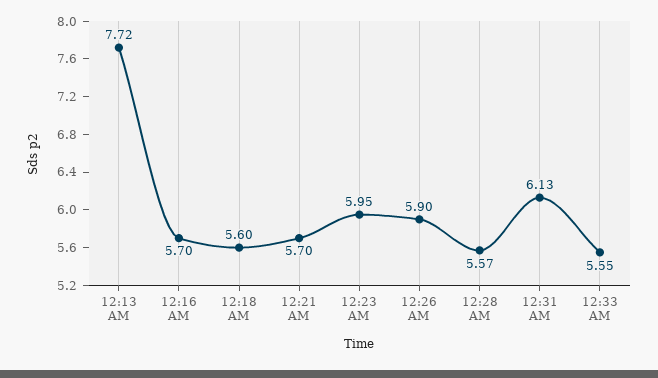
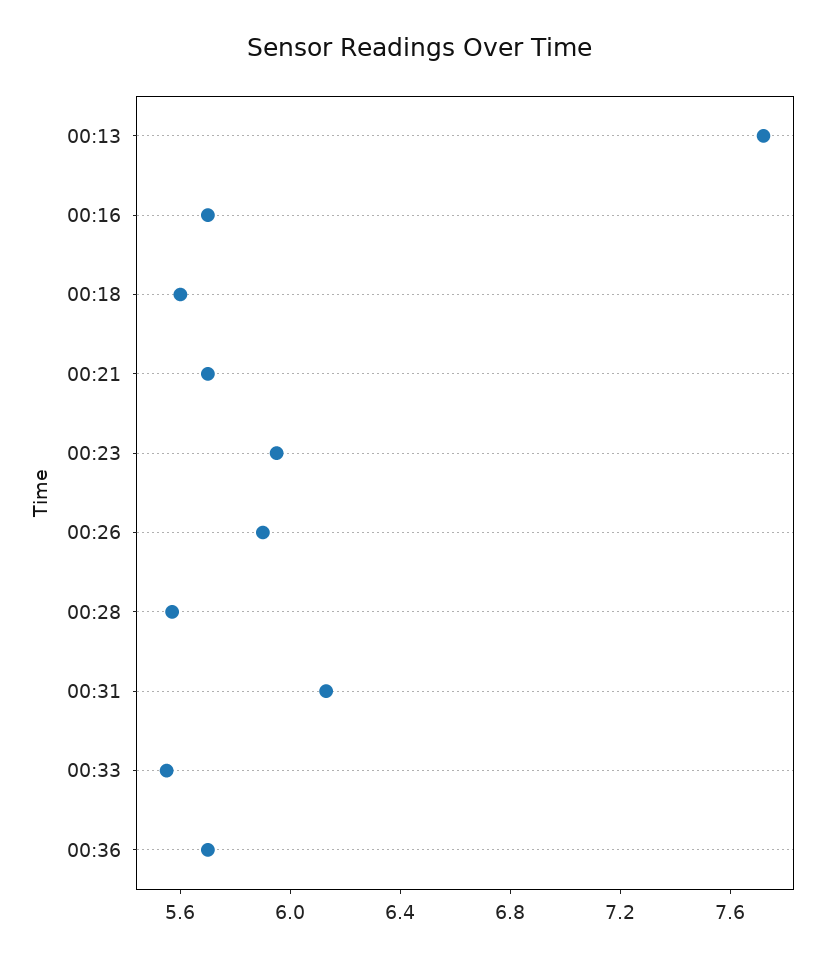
00:36: none -> 5.7

